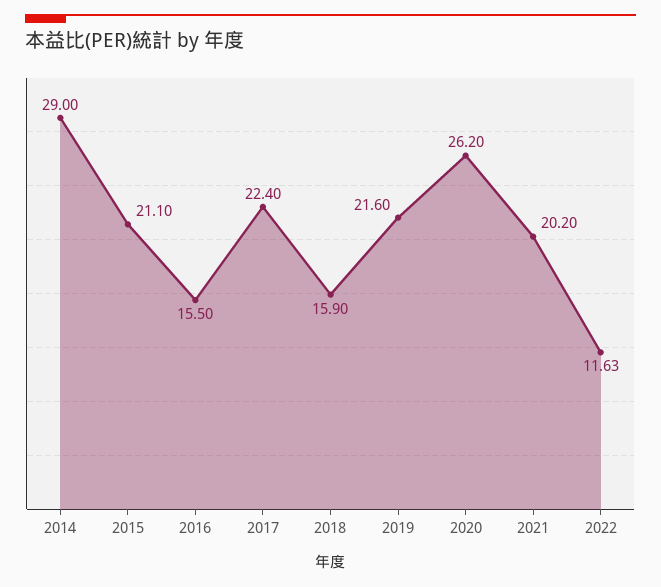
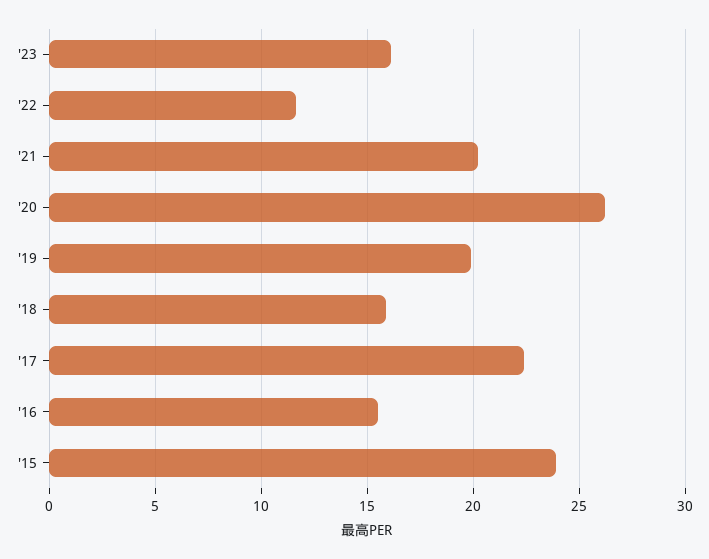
2014: 29 -> none
2015: 21.1 -> 24
2019: 21.6 -> 20
'23: none -> 16

